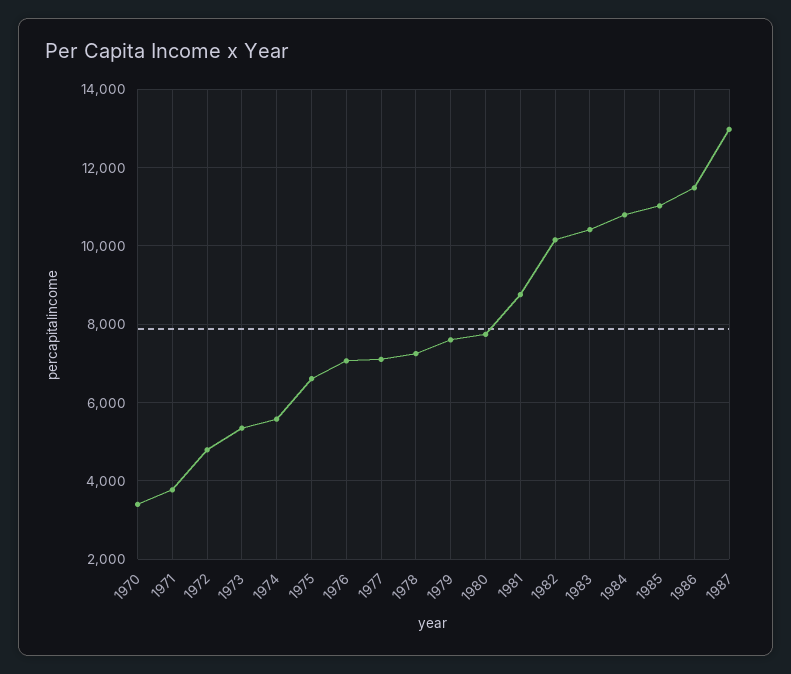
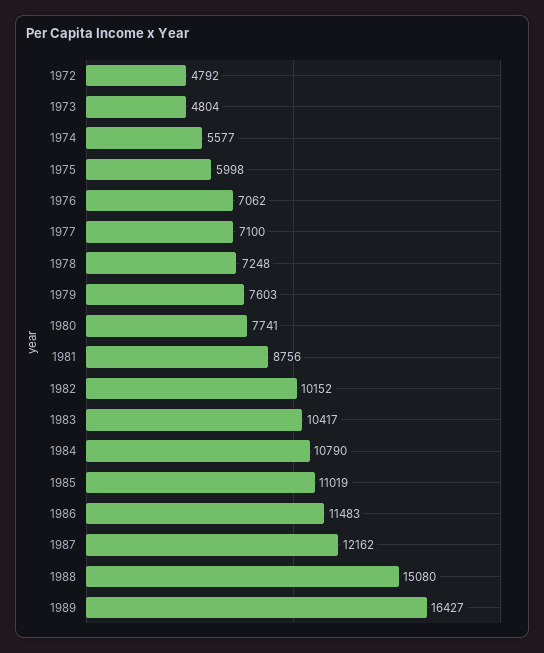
1970: 3400 -> none
1971: 3800 -> none
1973: 5400 -> 4804
1975: 6600 -> 5998
1987: 13000 -> 12162
1988: none -> 15080
1989: none -> 16427

